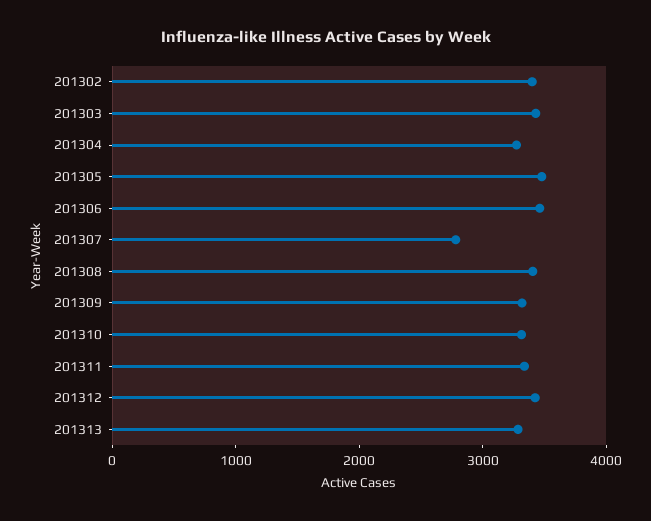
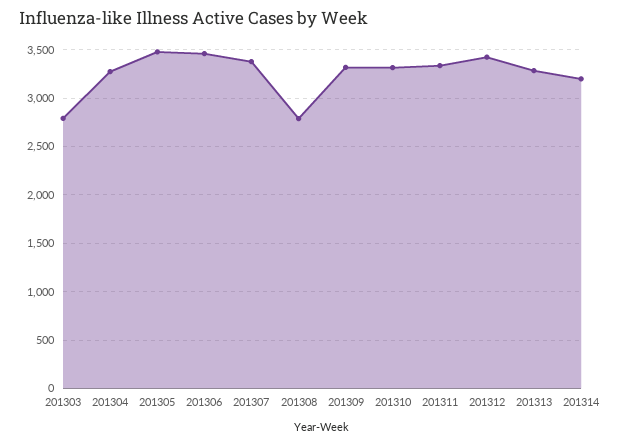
201302: 3400 -> none
201303: 3400 -> 2800
201307: 2800 -> 3400
201308: 3400 -> 2800
201314: none -> 3200

